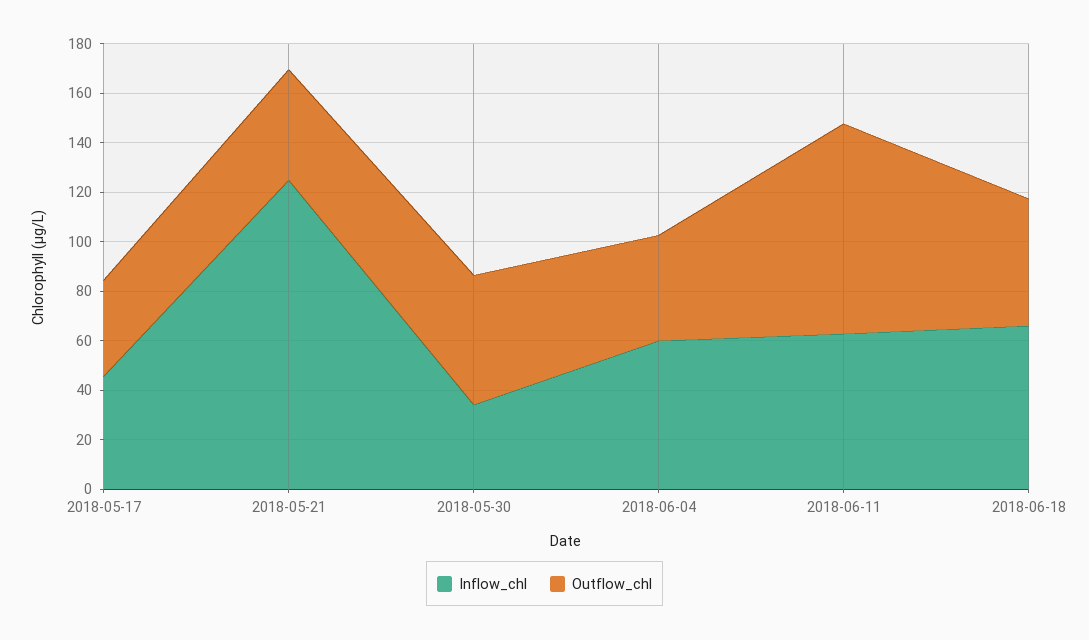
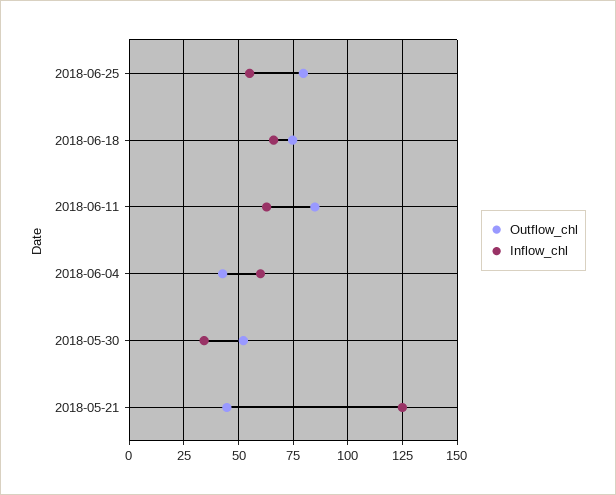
Inflow_chl, 2018-05-17: 45 -> none
Outflow_chl, 2018-05-17: 40 -> none
Outflow_chl, 2018-06-18: 50 -> 75
Outflow_chl, 2018-06-25: none -> 80
Inflow_chl, 2018-06-25: none -> 55

